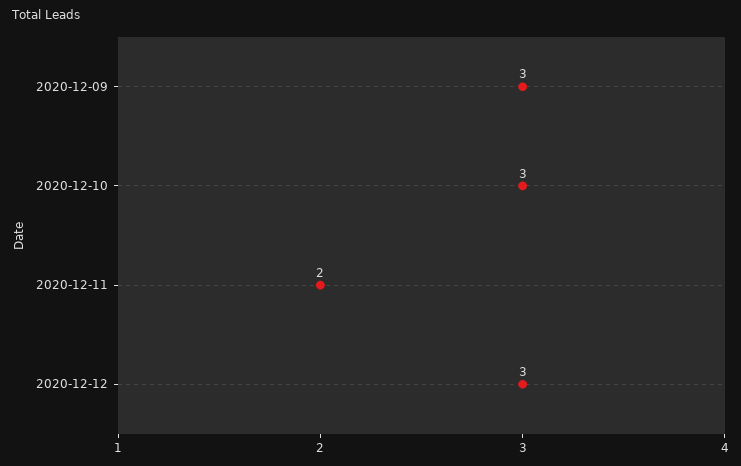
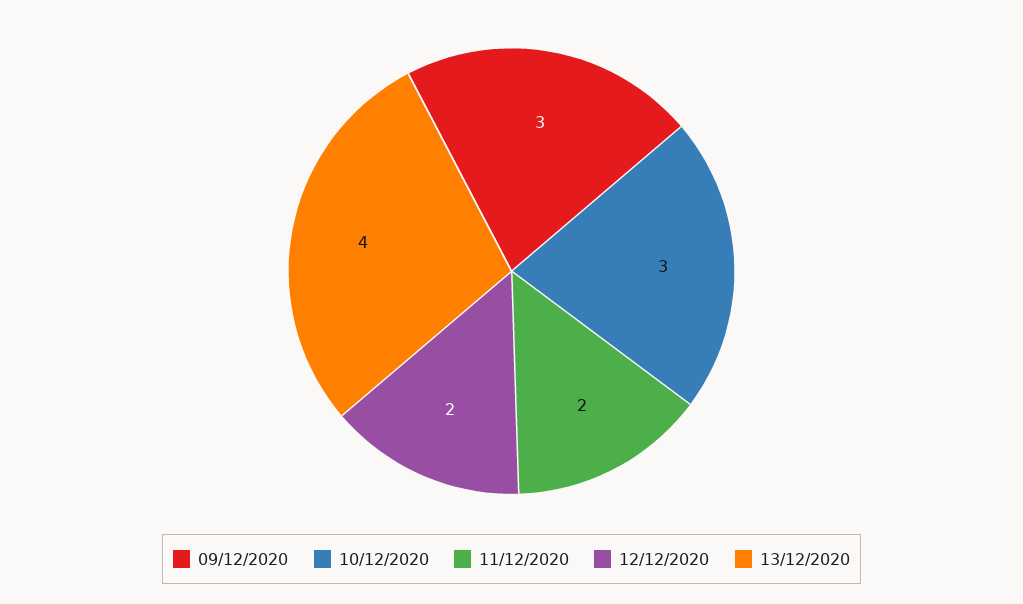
2020-12-12: 3 -> 2
13/12/2020: none -> 4

